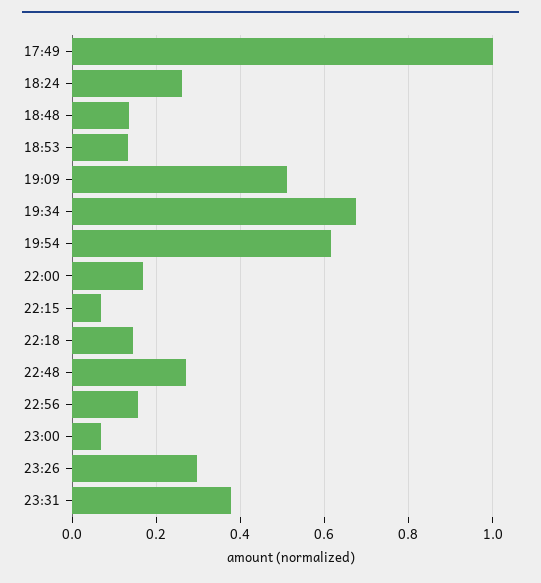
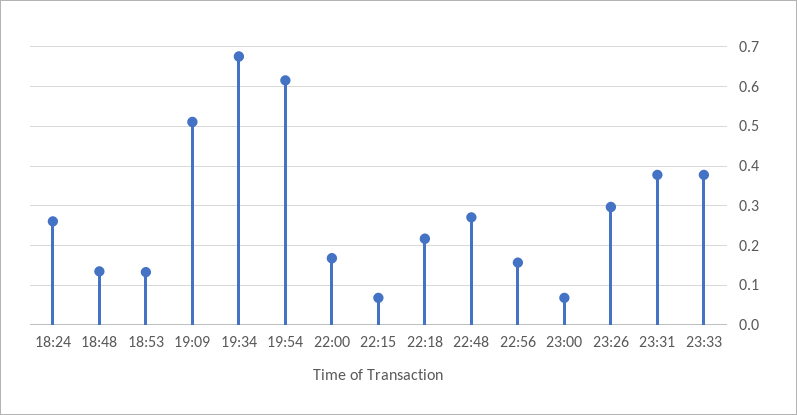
17:49: 1 -> none
22:18: 0.14 -> 0.22
23:33: none -> 0.38

